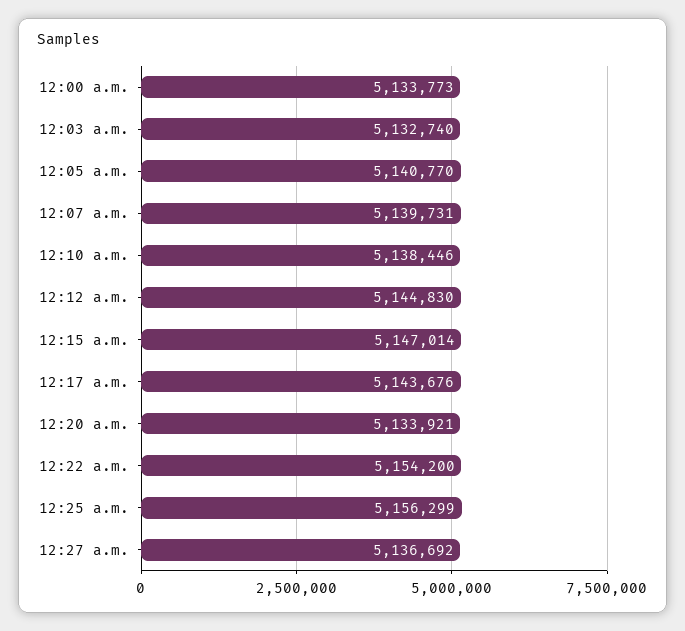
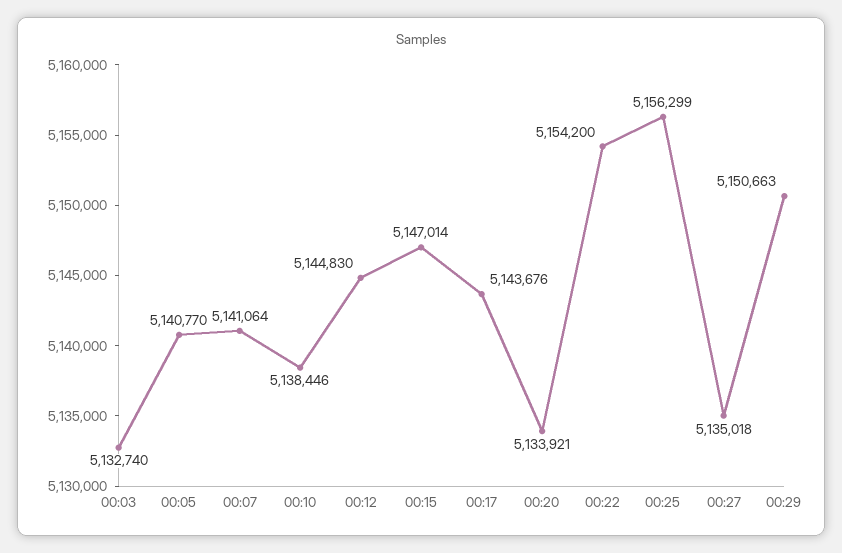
12:00 a.m.: 5133773 -> none
12:07 a.m.: 5139731 -> 5141064
12:27 a.m.: 5136692 -> 5135018
00:29: none -> 5150663

